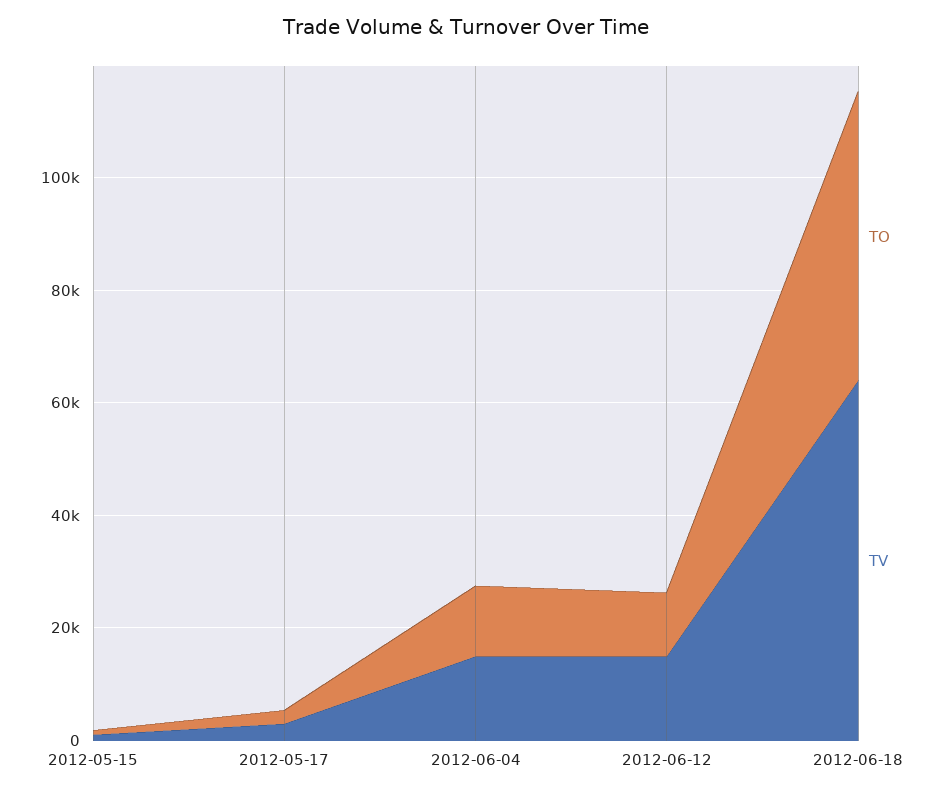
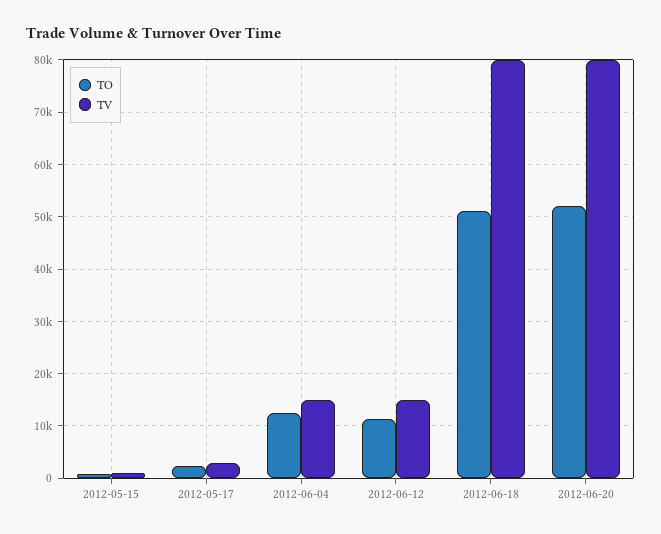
TV, 2012-06-18: 65000 -> 80000
TO, 2012-06-20: none -> 52000
TV, 2012-06-20: none -> 80000

